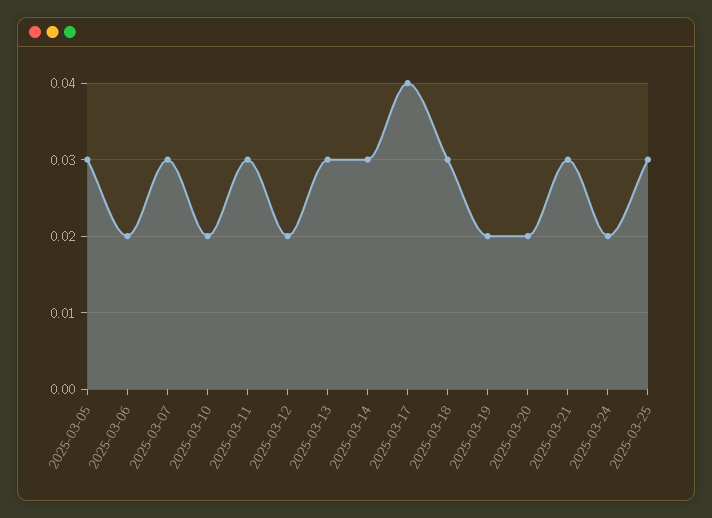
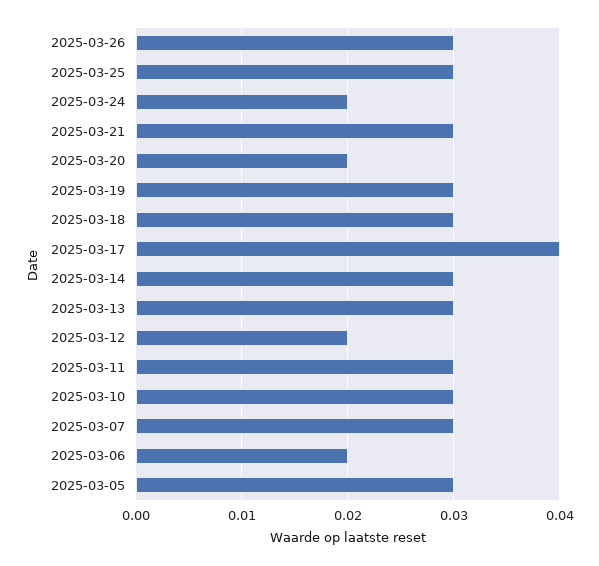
2025-03-10: 0.02 -> 0.03
2025-03-19: 0.02 -> 0.03
2025-03-26: none -> 0.03

